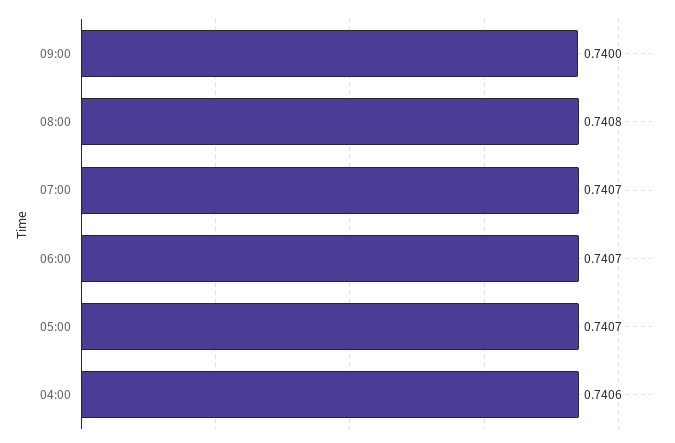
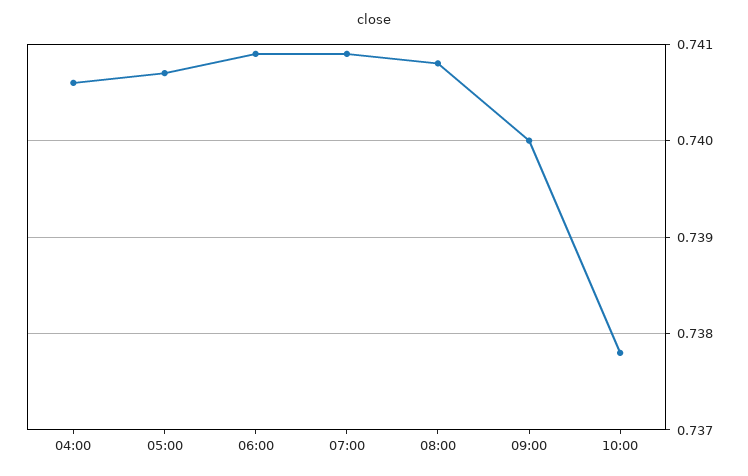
07:00: 0.7407 -> 0.7409
06:00: 0.7407 -> 0.7409
10:00: none -> 0.7378

